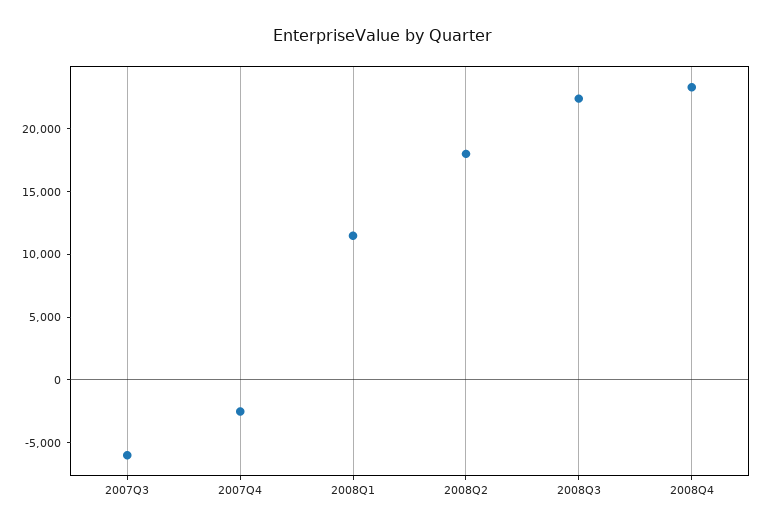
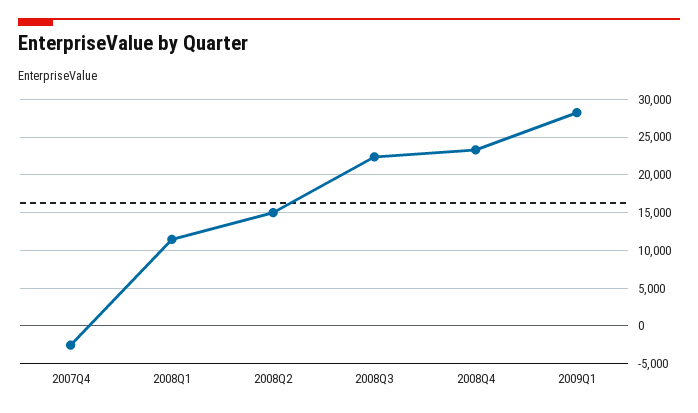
2007Q3: -6000 -> none
2008Q2: 18000 -> 15000
2009Q1: none -> 28000

